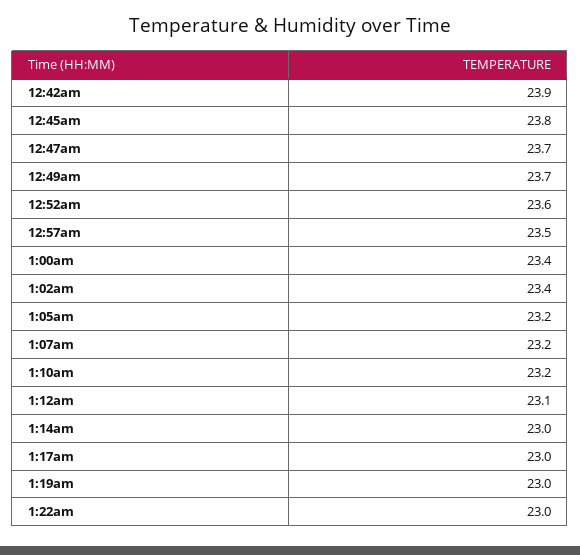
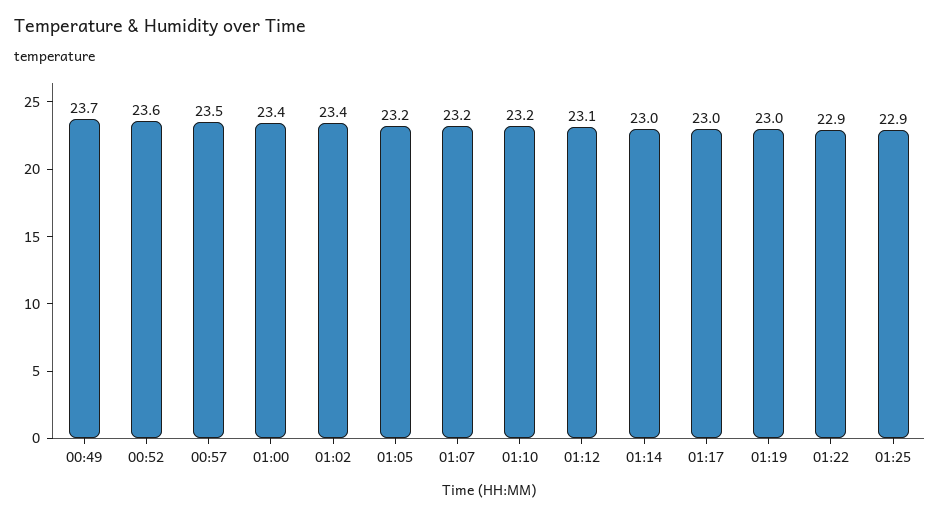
12:42am: 23.9 -> none
12:45am: 23.8 -> none
12:47am: 23.7 -> none
1:22am: 23 -> 22.9
01:25: none -> 22.9

